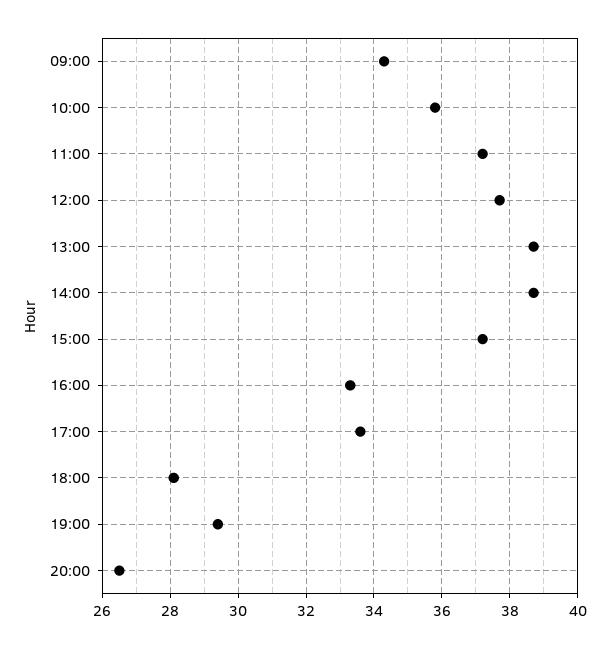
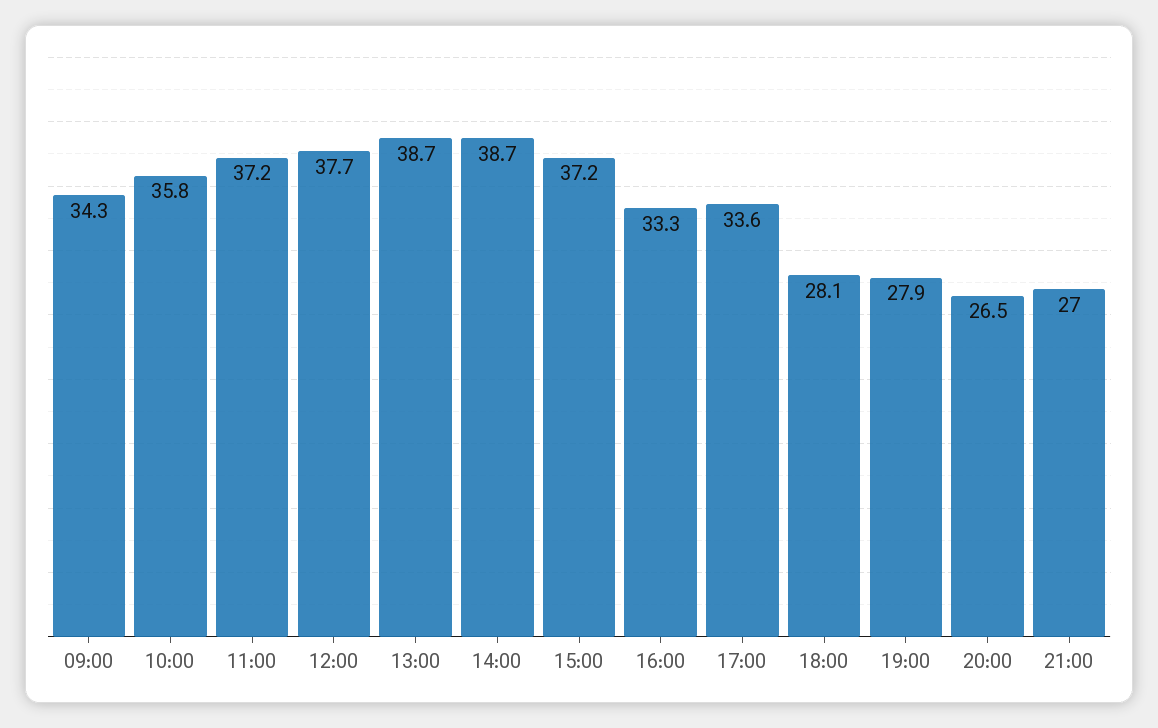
19:00: 29.5 -> 27.9
21:00: none -> 27

